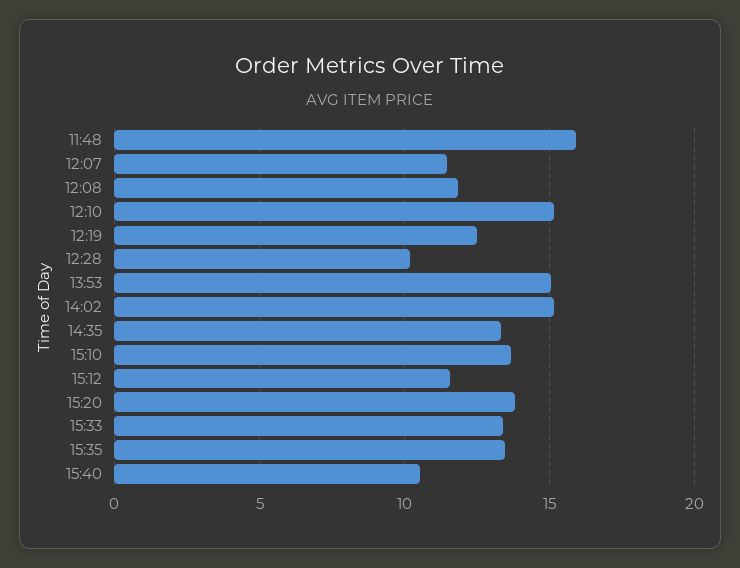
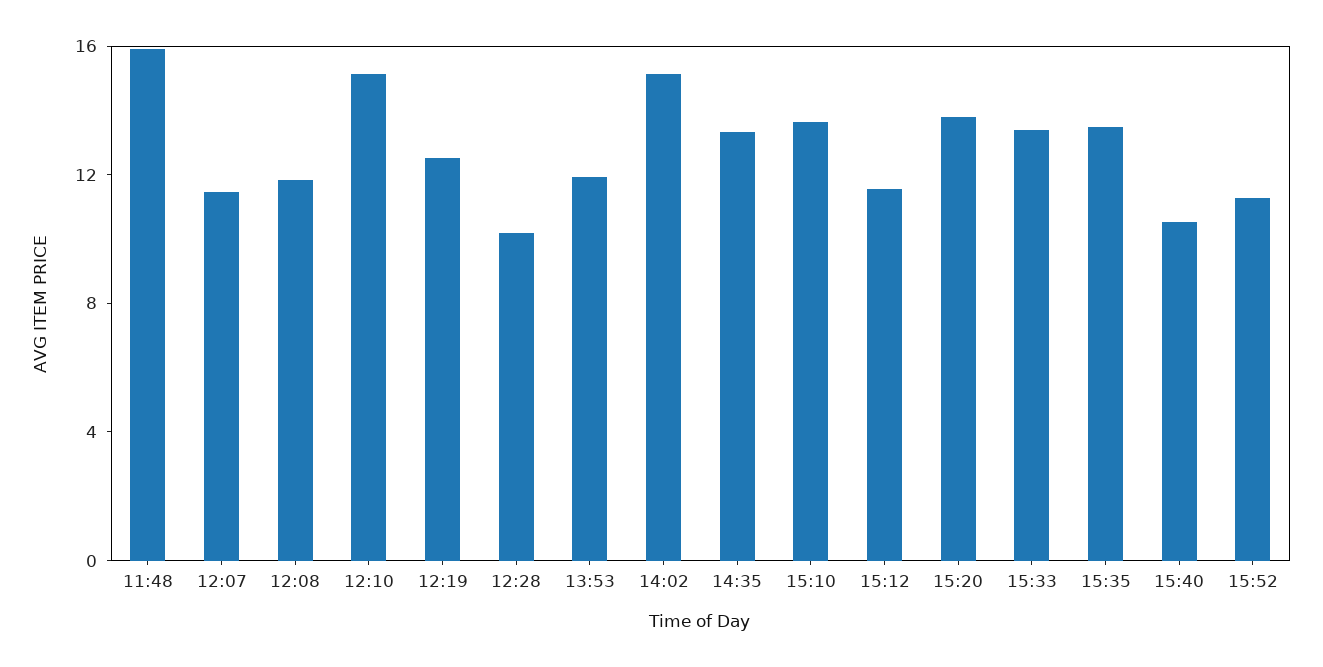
13:53: 15 -> 12
15:52: none -> 11

